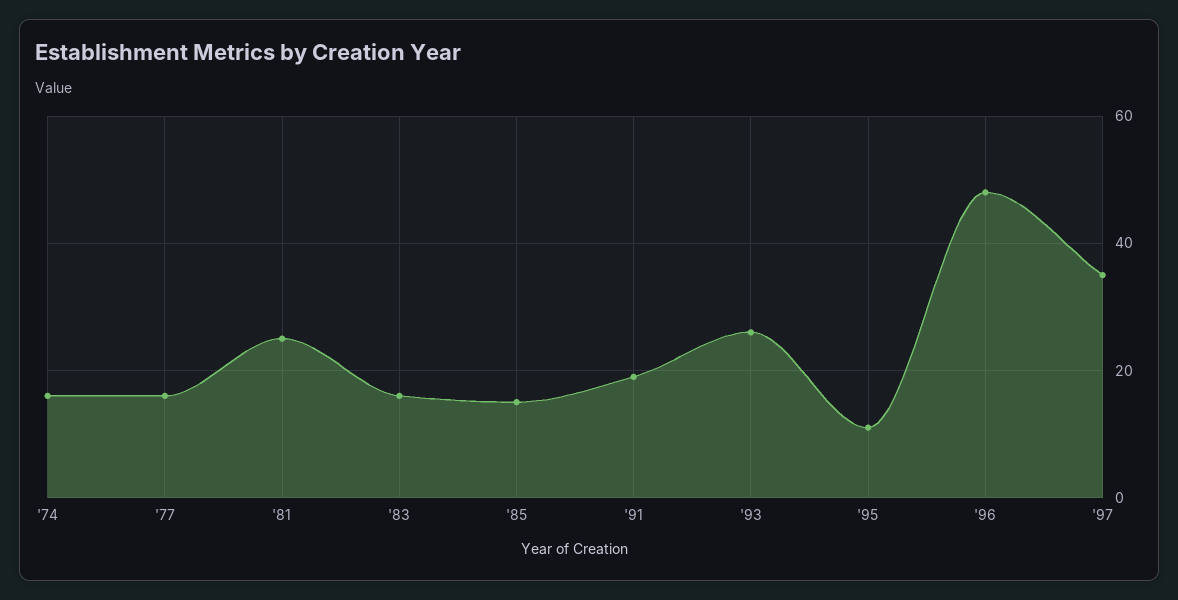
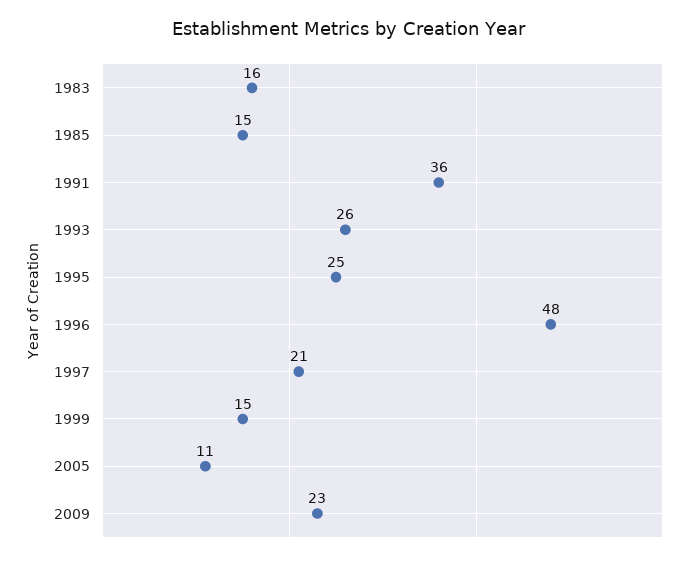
'74: 15 -> none
'77: 15 -> none
'81: 25 -> none
'91: 20 -> 36
'95: 10 -> 25
'97: 35 -> 21
1999: none -> 15
2005: none -> 11
2009: none -> 23

